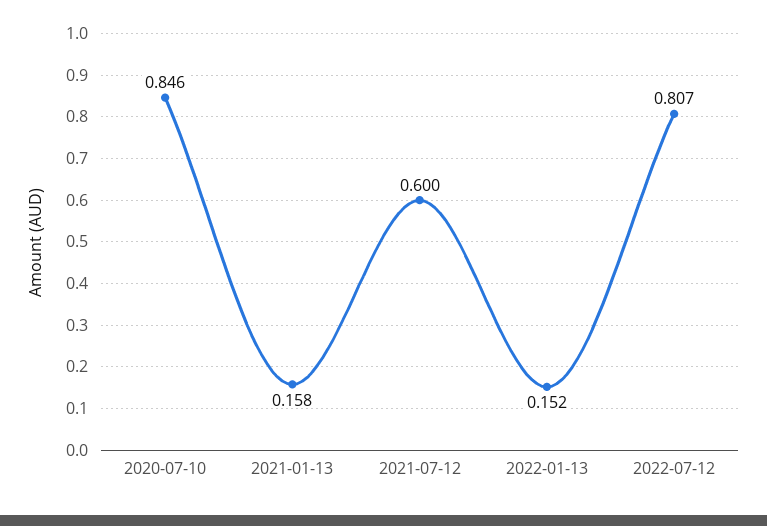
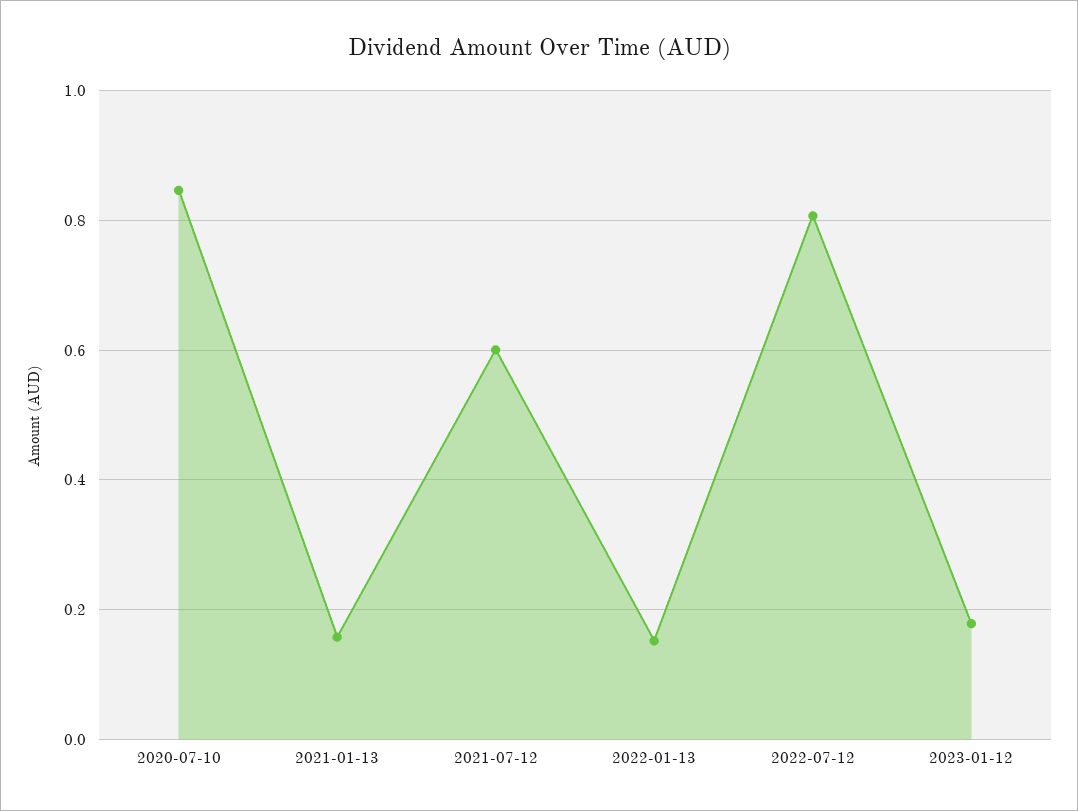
2023-01-12: none -> 0.18

